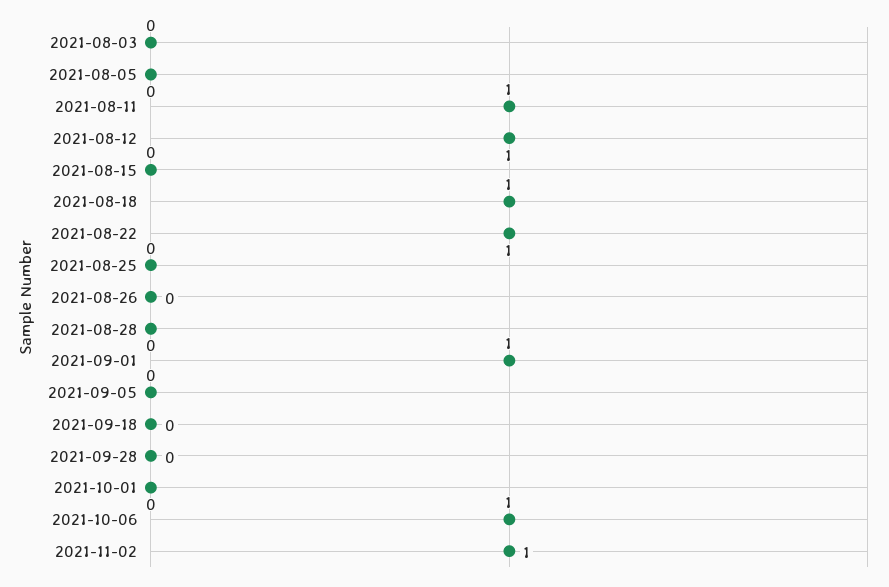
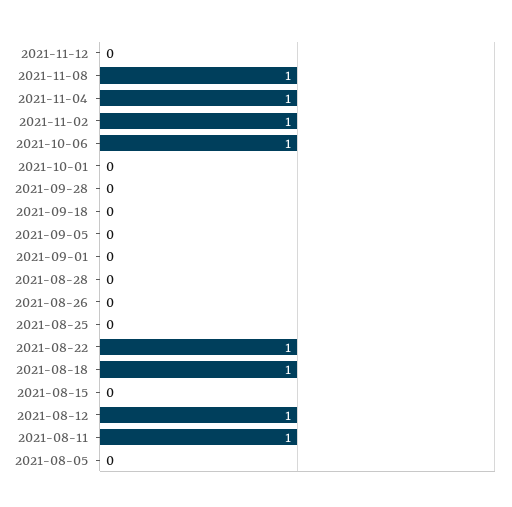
2021-08-03: 0 -> none
2021-09-01: 1 -> 0
2021-11-12: none -> 0
2021-11-08: none -> 1
2021-11-04: none -> 1

